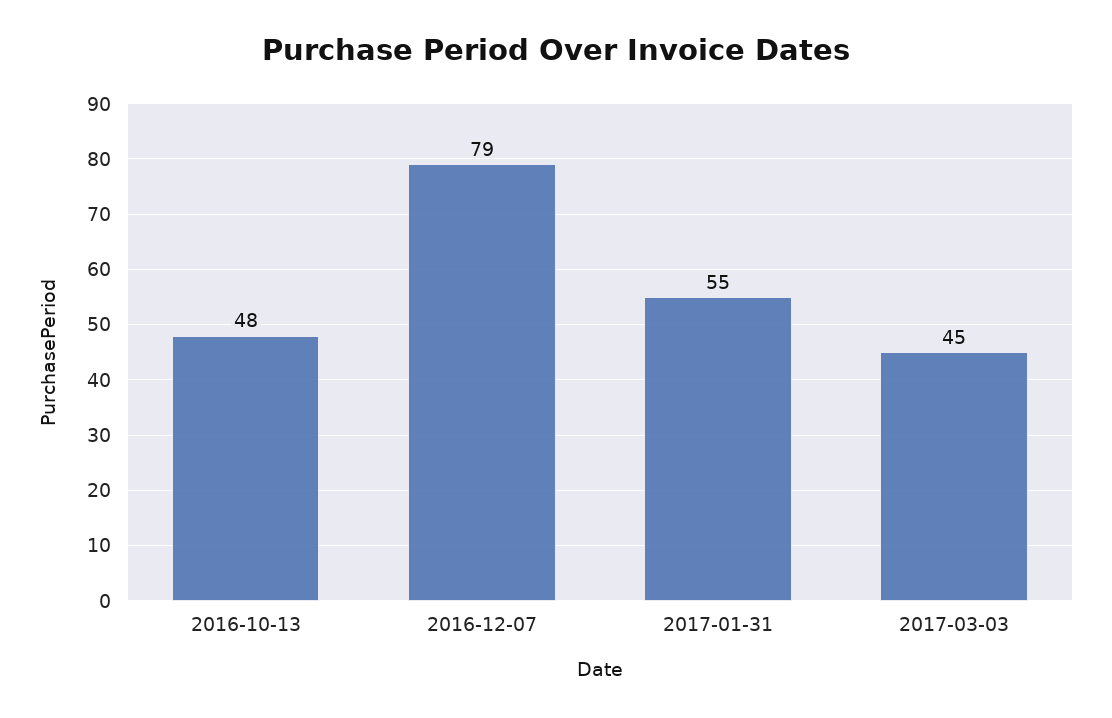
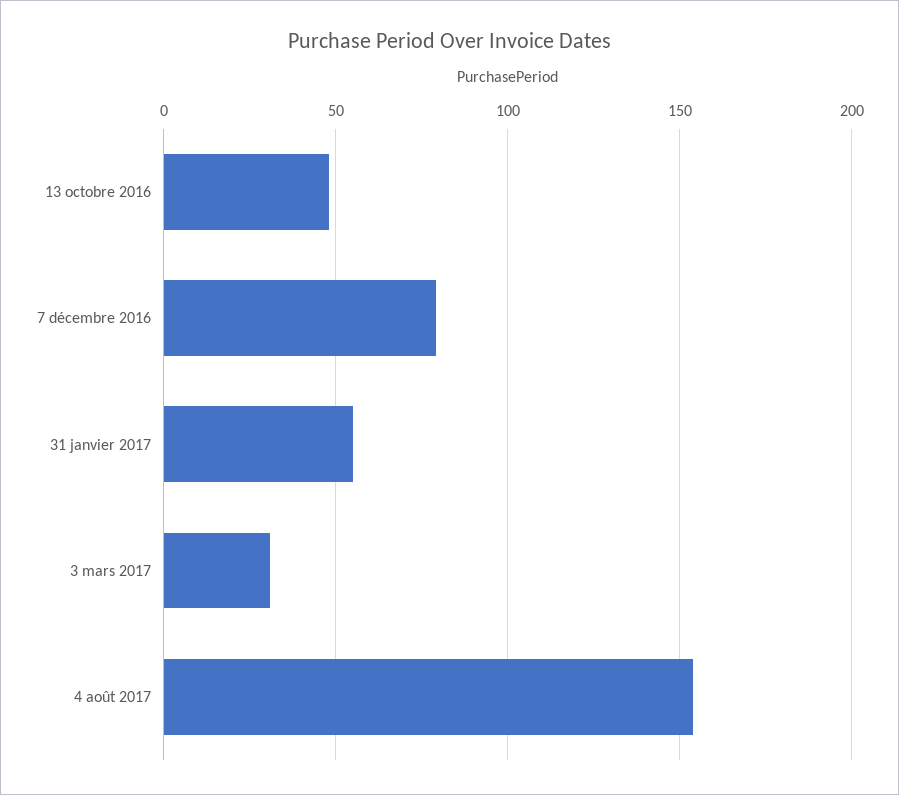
2017-03-03: 45 -> 30
4 août 2017: none -> 155

